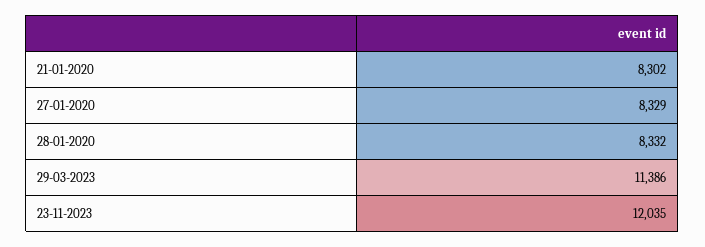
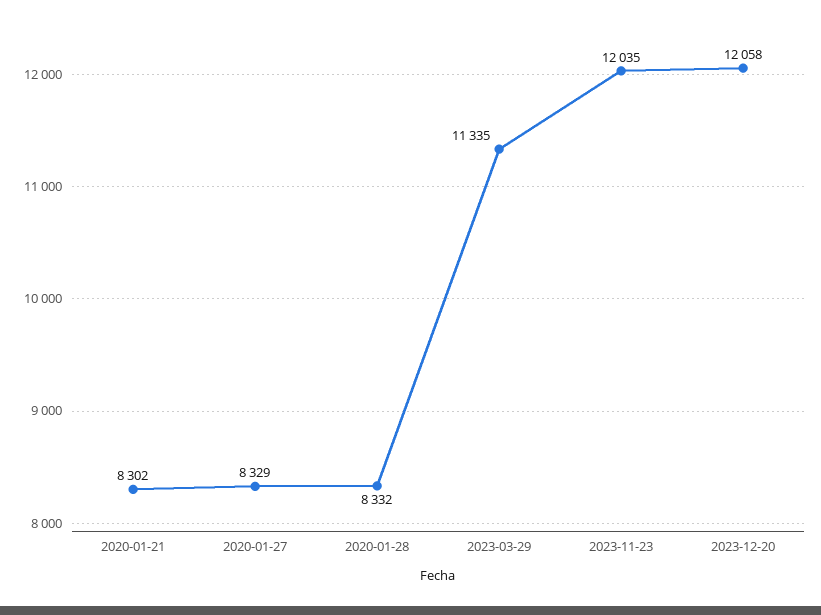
29-03-2023: 11386 -> 11335
2023-12-20: none -> 12058

